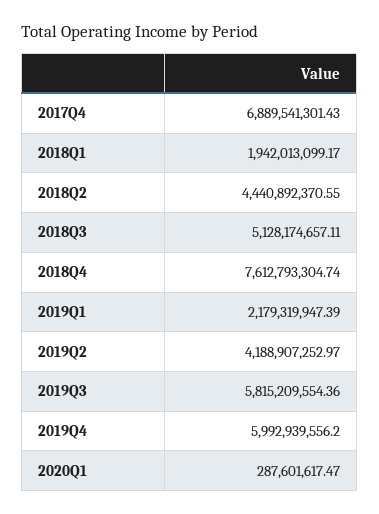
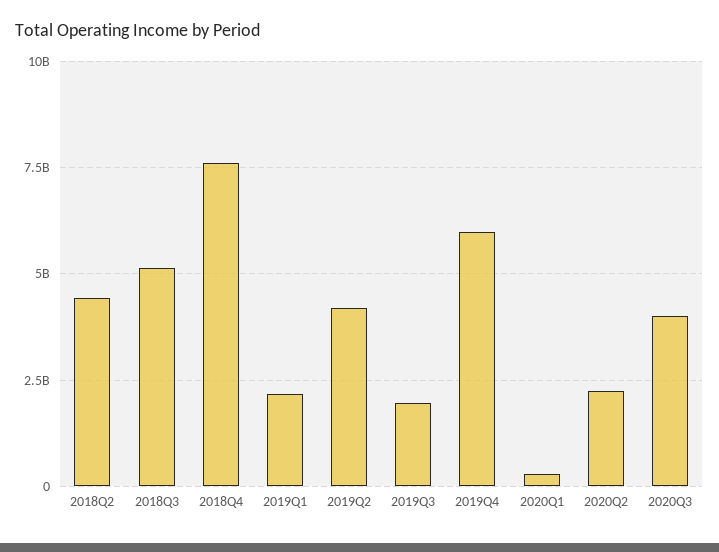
2017Q4: 6889541301.43 -> none
2018Q1: 1942013099.17 -> none
2019Q3: 5815209554.36 -> 2000000000
2020Q2: none -> 2250000000
2020Q3: none -> 4000000000

